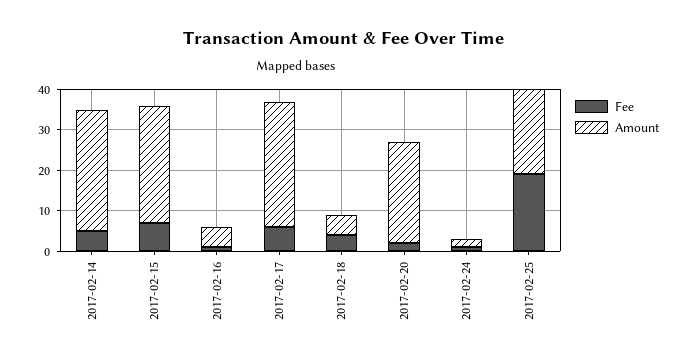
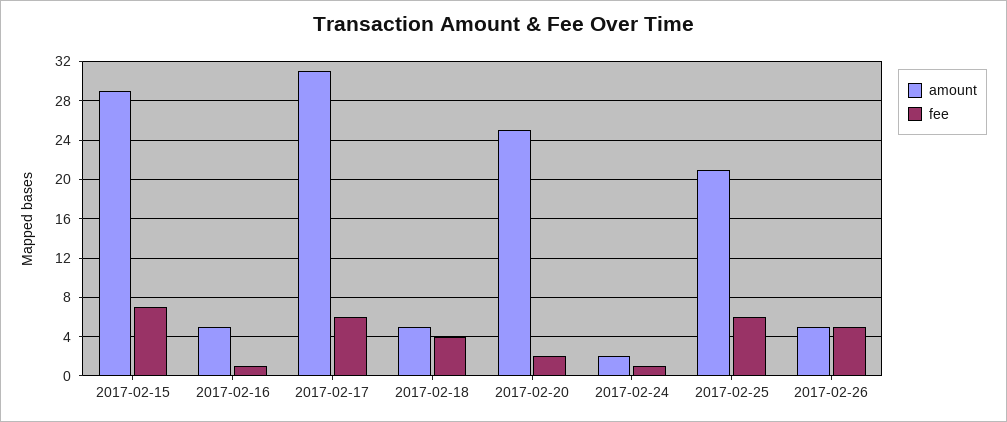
Fee, 2017-02-14: 5 -> none
Amount, 2017-02-14: 30 -> none
Fee, 2017-02-25: 20 -> 6
Amount, 2017-02-26: none -> 5
Fee, 2017-02-26: none -> 5

